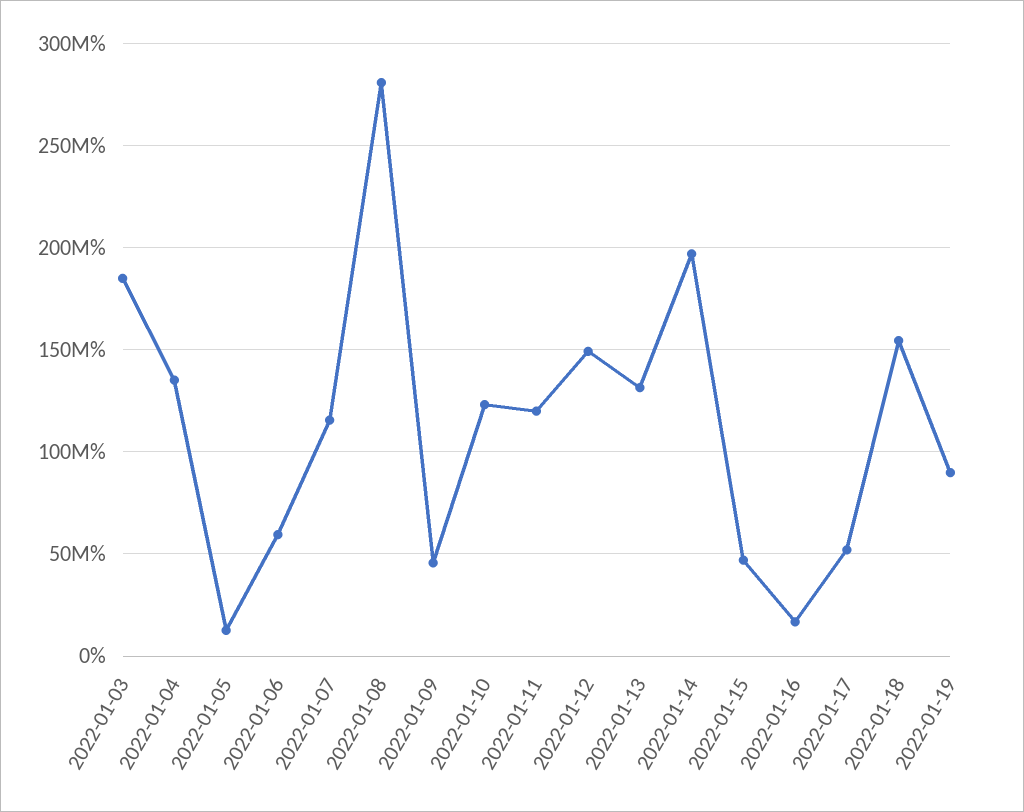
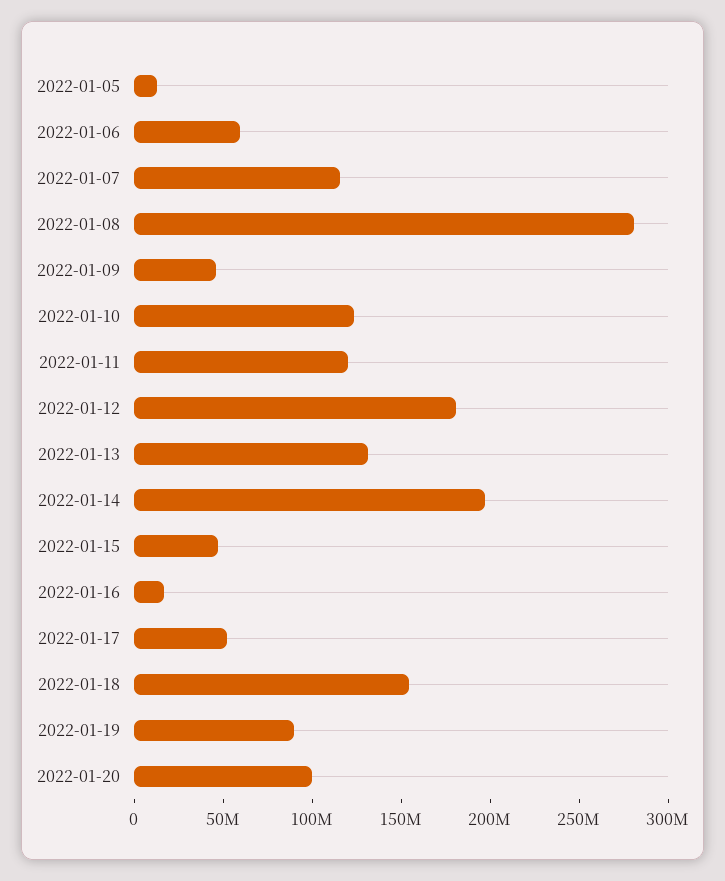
2022-01-03: 185000000 -> none
2022-01-04: 135000000 -> none
2022-01-12: 150000000 -> 180000000
2022-01-20: none -> 100000000

